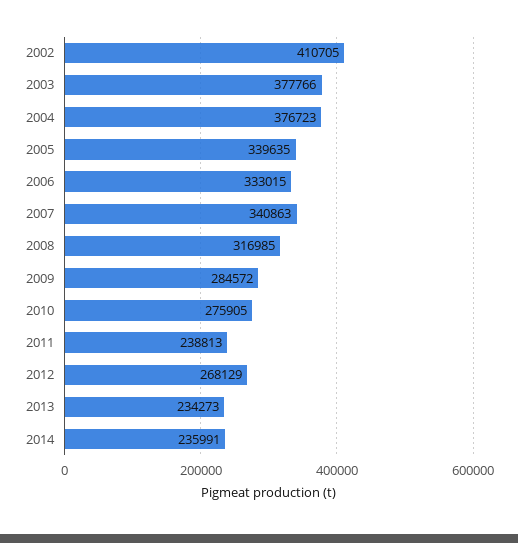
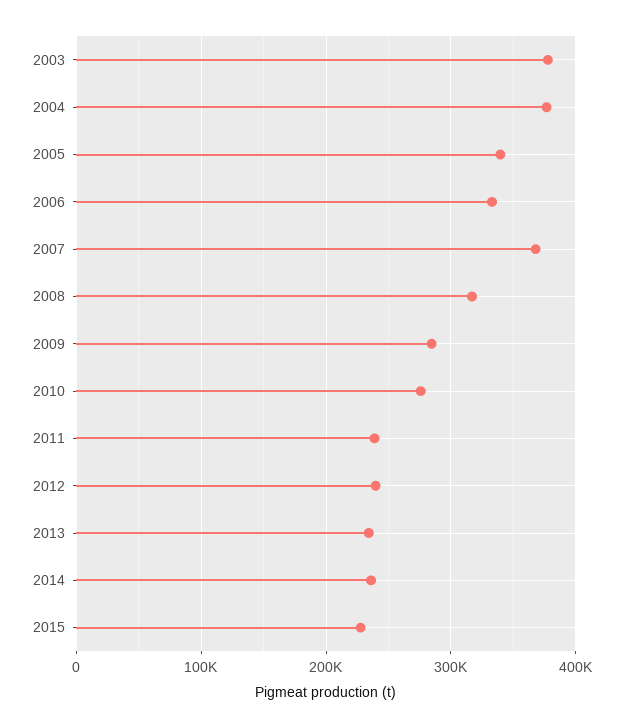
2002: 410705 -> none
2007: 340863 -> 370000
2012: 268129 -> 240000
2015: none -> 230000

